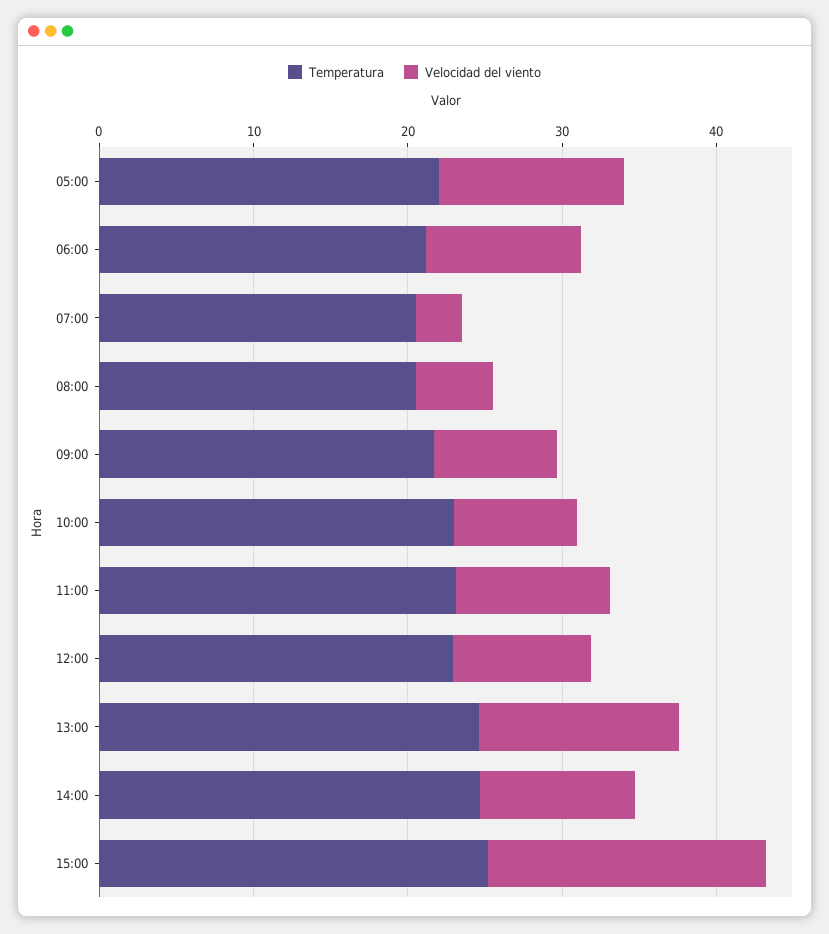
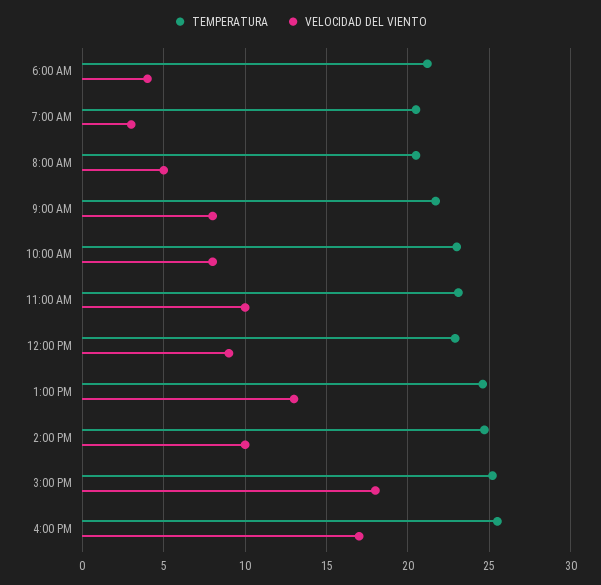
Temperatura, 05:00: 22 -> none
Velocidad del viento, 05:00: 12 -> none
Velocidad del viento, 06:00: 10 -> 4
Temperatura, 4:00 PM: none -> 25.5
Velocidad del viento, 4:00 PM: none -> 17

